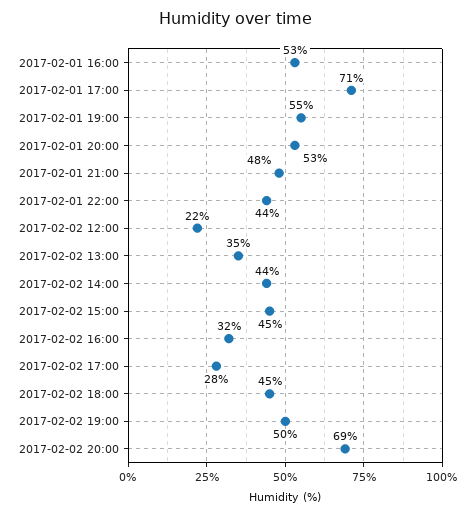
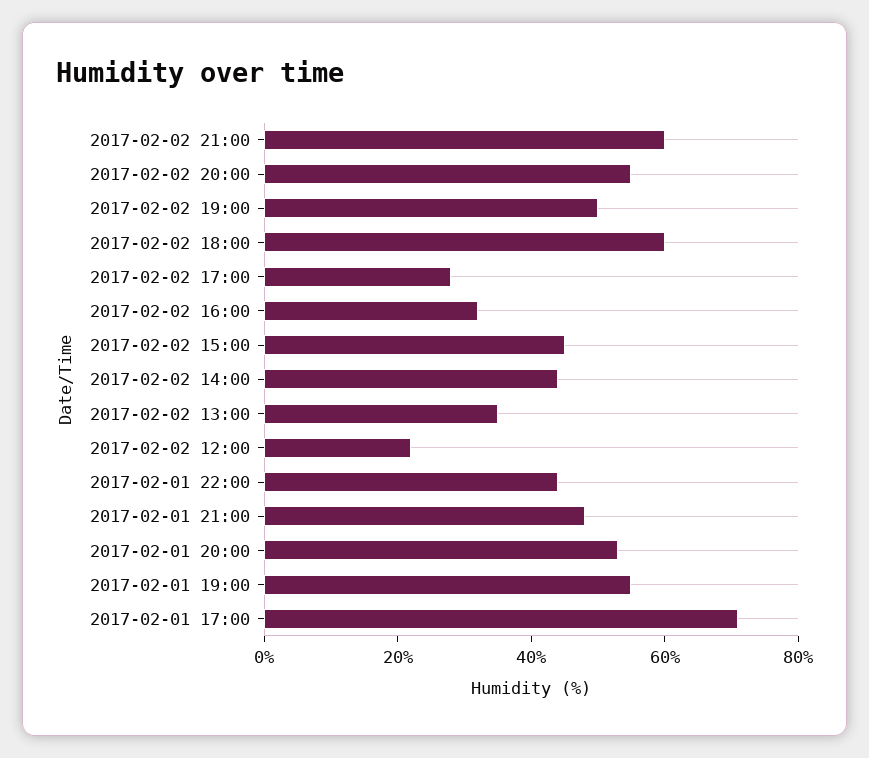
2017-02-01 16:00: 53 -> none
2017-02-02 18:00: 45 -> 60
2017-02-02 20:00: 69 -> 55
2017-02-02 21:00: none -> 60

